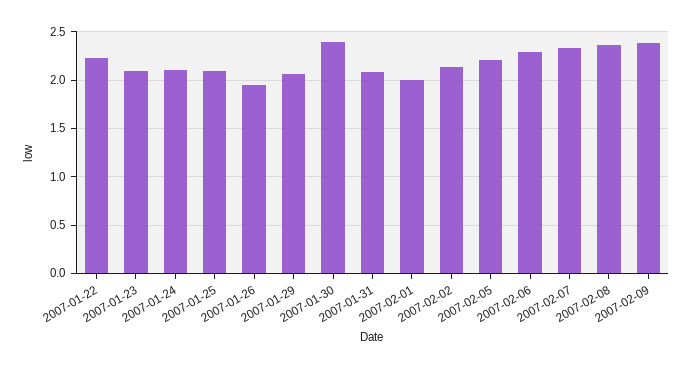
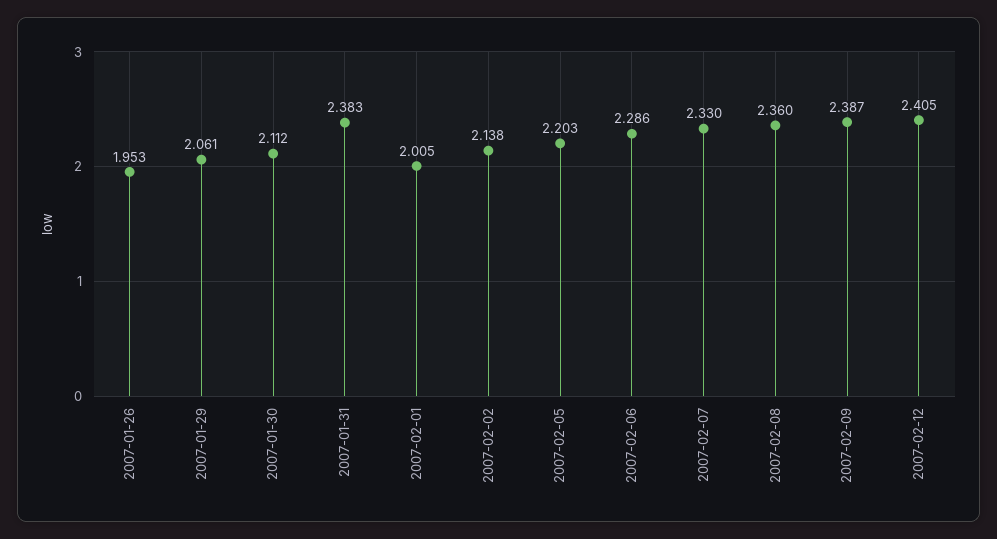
2007-01-22: 2.2 -> none
2007-01-23: 2.1 -> none
2007-01-24: 2.1 -> none
2007-01-25: 2.1 -> none
2007-01-30: 2.4 -> 2.112
2007-01-31: 2.1 -> 2.383
2007-02-12: none -> 2.405

